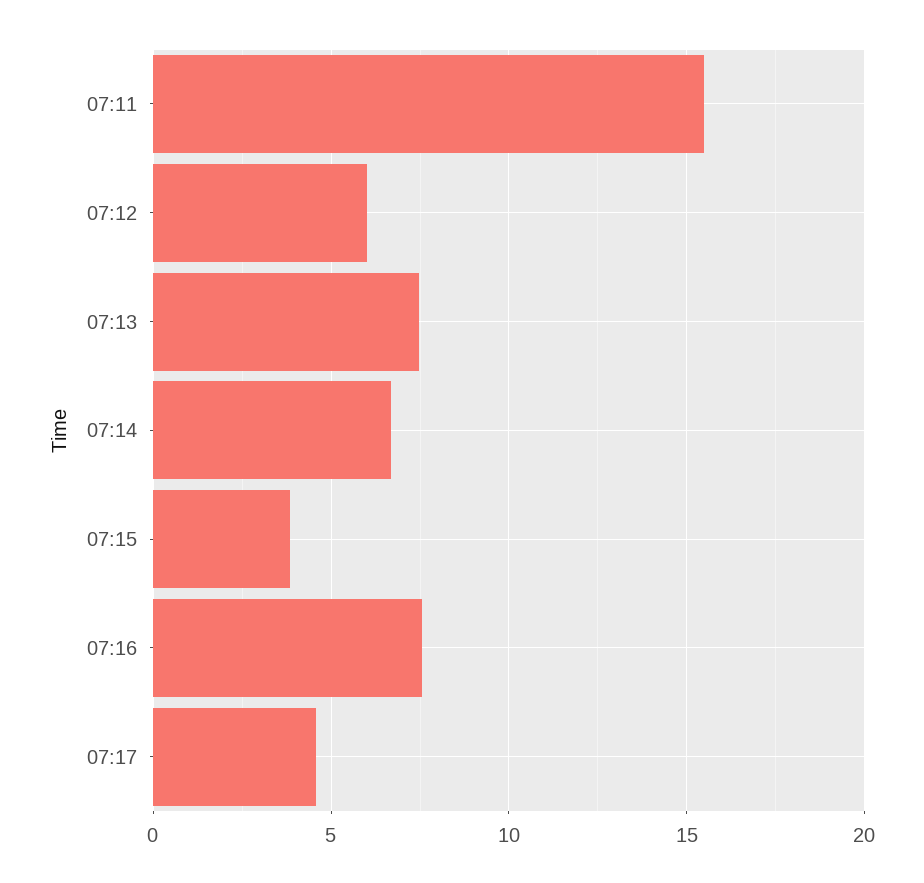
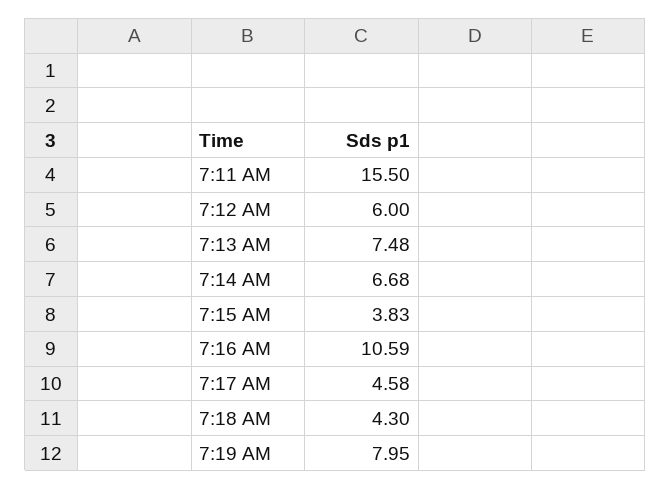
07:16: 7.5 -> 10.59
7:18 AM: none -> 4.3
7:19 AM: none -> 7.95

